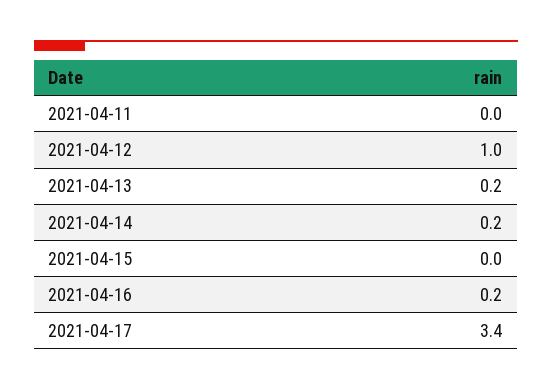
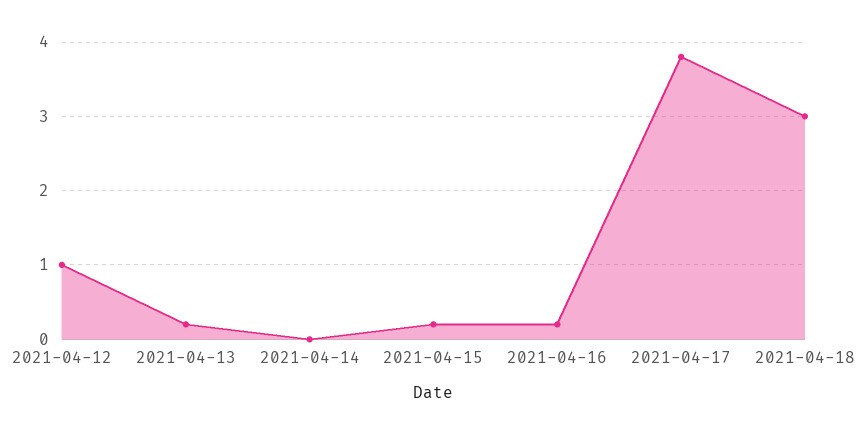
2021-04-11: 0 -> none
2021-04-14: 0.2 -> 0
2021-04-15: 0 -> 0.2
2021-04-17: 3.4 -> 3.8
2021-04-18: none -> 3

